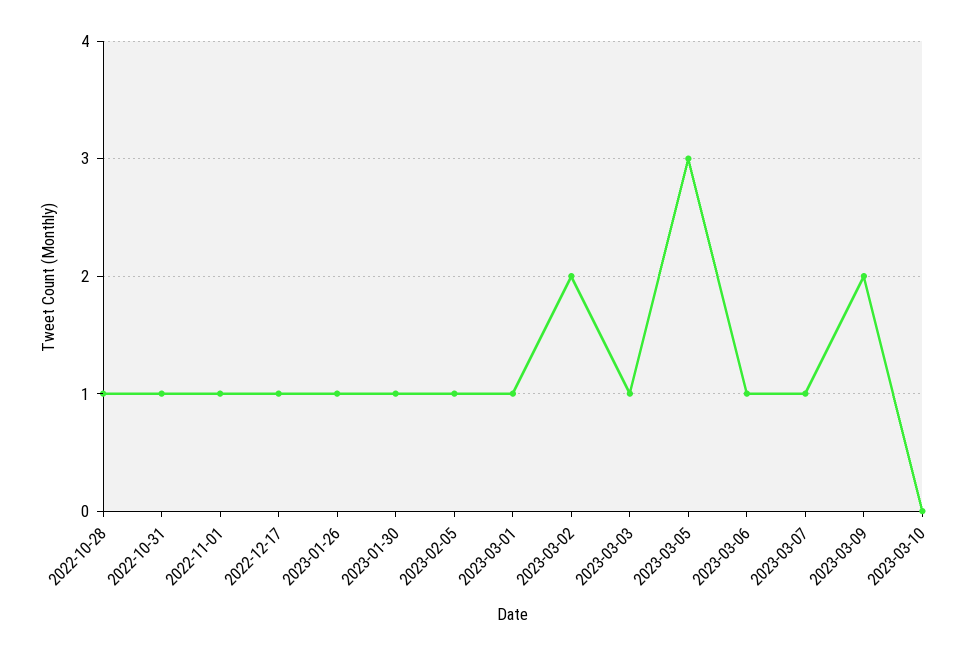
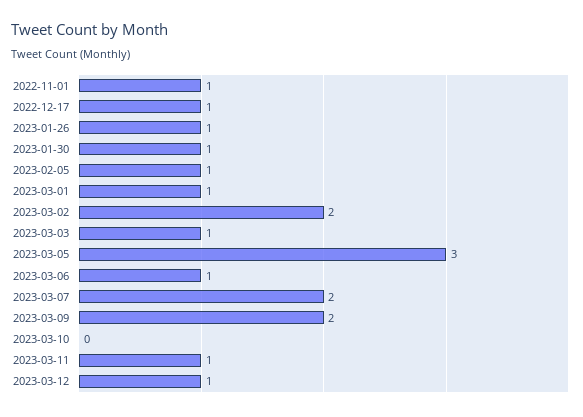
2022-10-28: 1 -> none
2022-10-31: 1 -> none
2023-03-07: 1 -> 2
2023-03-11: none -> 1
2023-03-12: none -> 1

